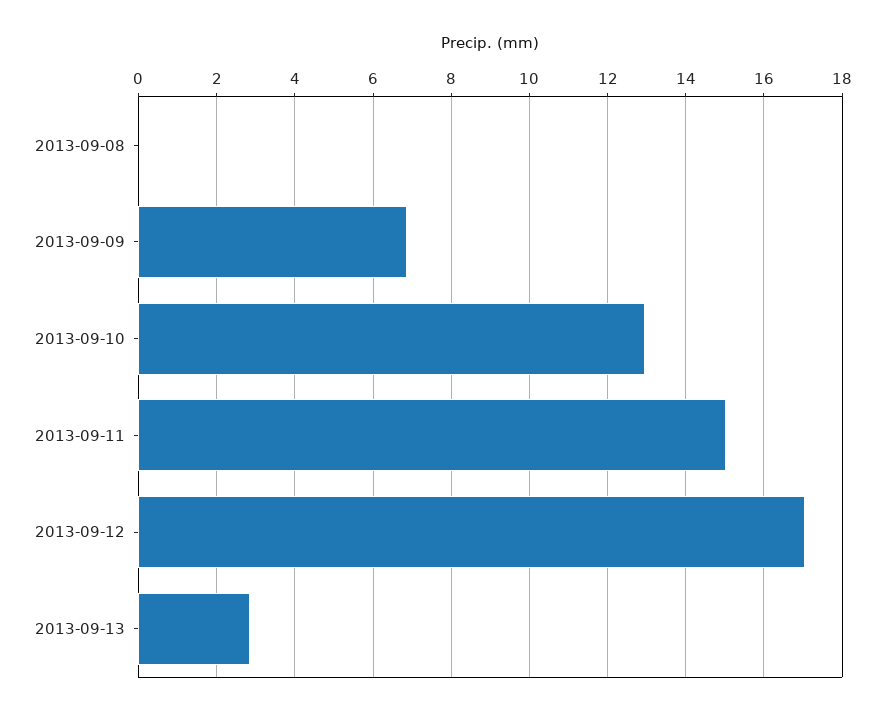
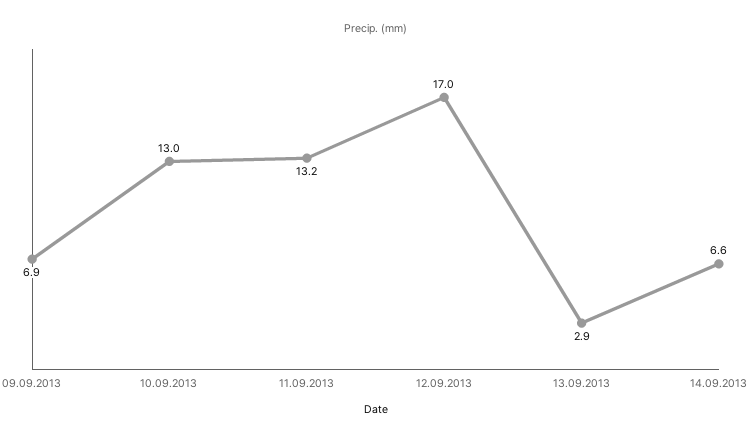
2013-09-08: 0 -> none
2013-09-11: 15 -> 13.2
14.09.2013: none -> 6.6

